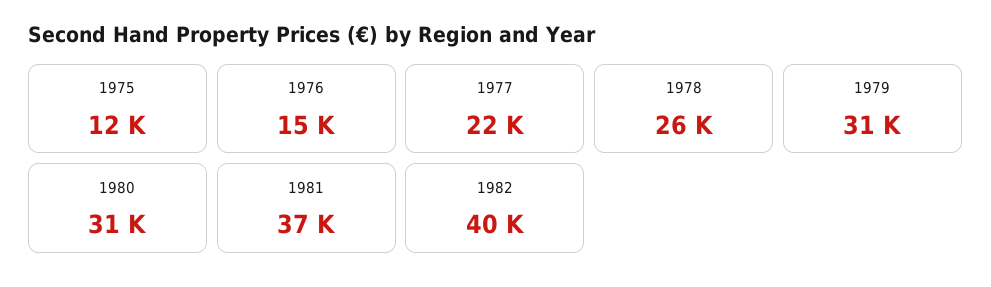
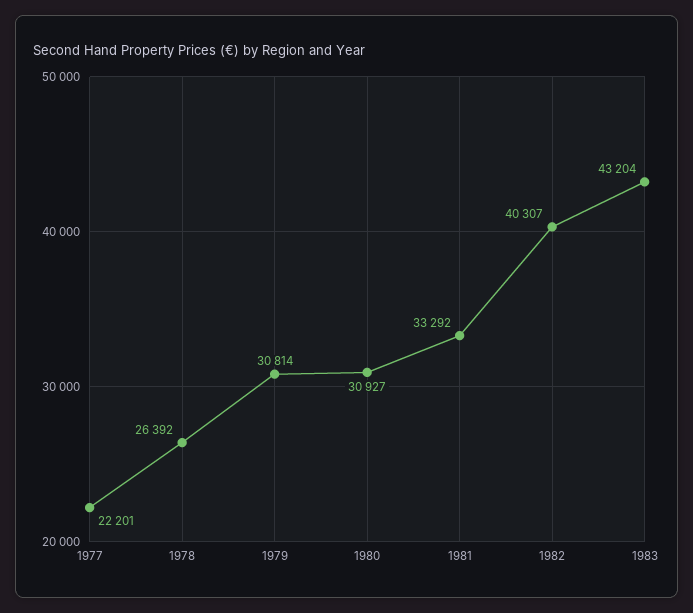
1975: 12000 -> none
1976: 15000 -> none
1981: 37000 -> 33292
1983: none -> 43204

